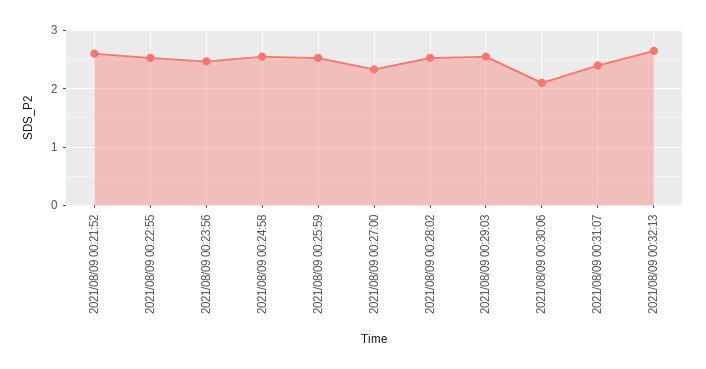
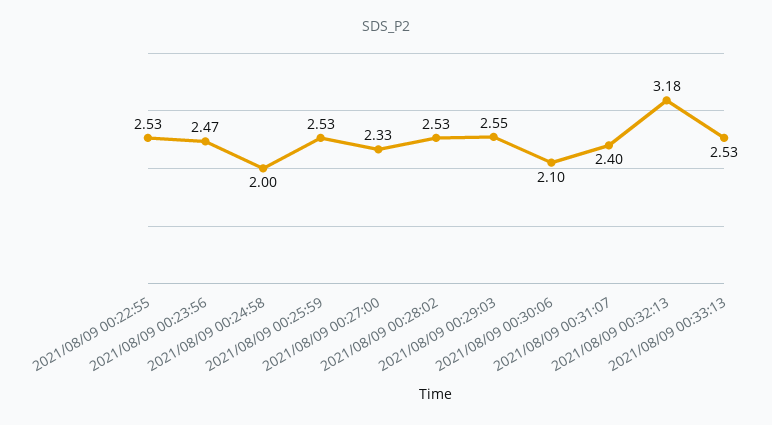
2021/08/09 00:21:52: 2.6 -> none
2021/08/09 00:24:58: 2.6 -> 2
2021/08/09 00:32:13: 2.6 -> 3.18
2021/08/09 00:33:13: none -> 2.53

